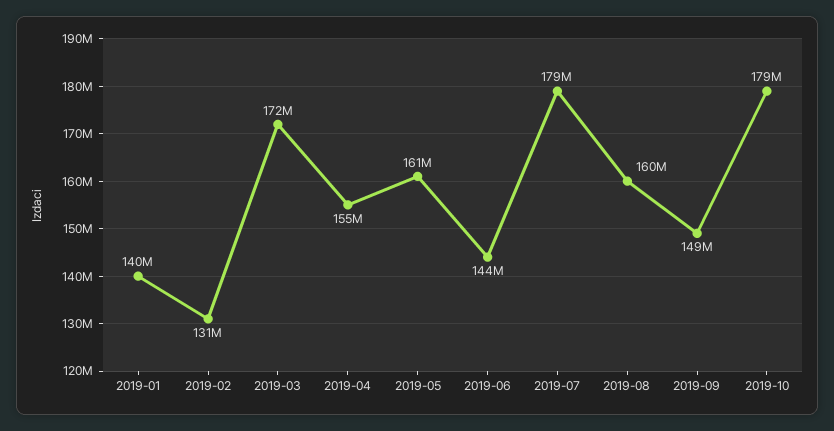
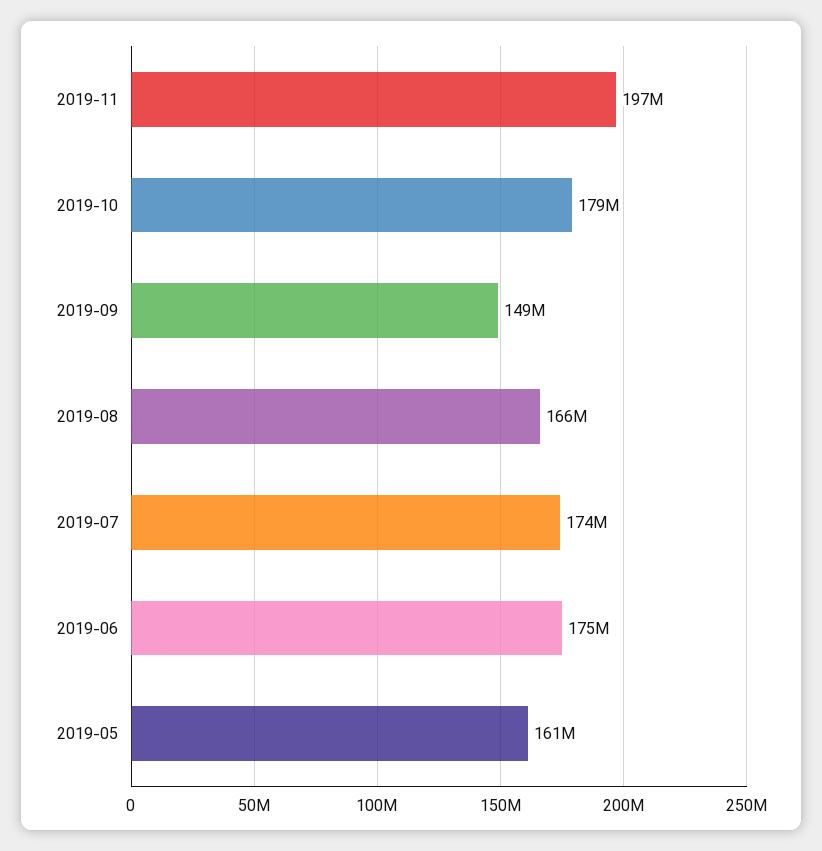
2019-01: 140000000 -> none
2019-02: 131000000 -> none
2019-03: 172000000 -> none
2019-04: 155000000 -> none
2019-06: 144000000 -> 175000000
2019-07: 179000000 -> 174000000
2019-08: 160000000 -> 166000000
2019-11: none -> 197000000

